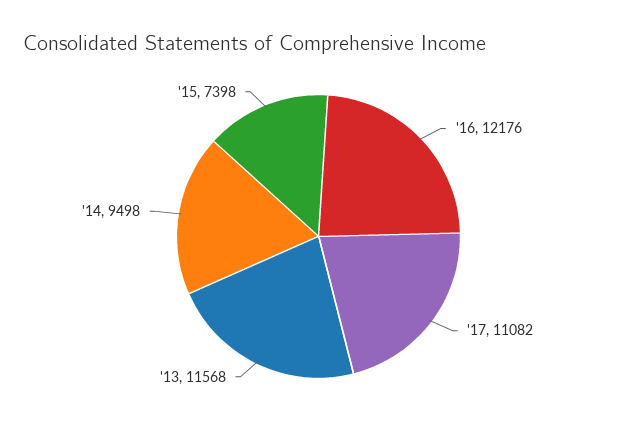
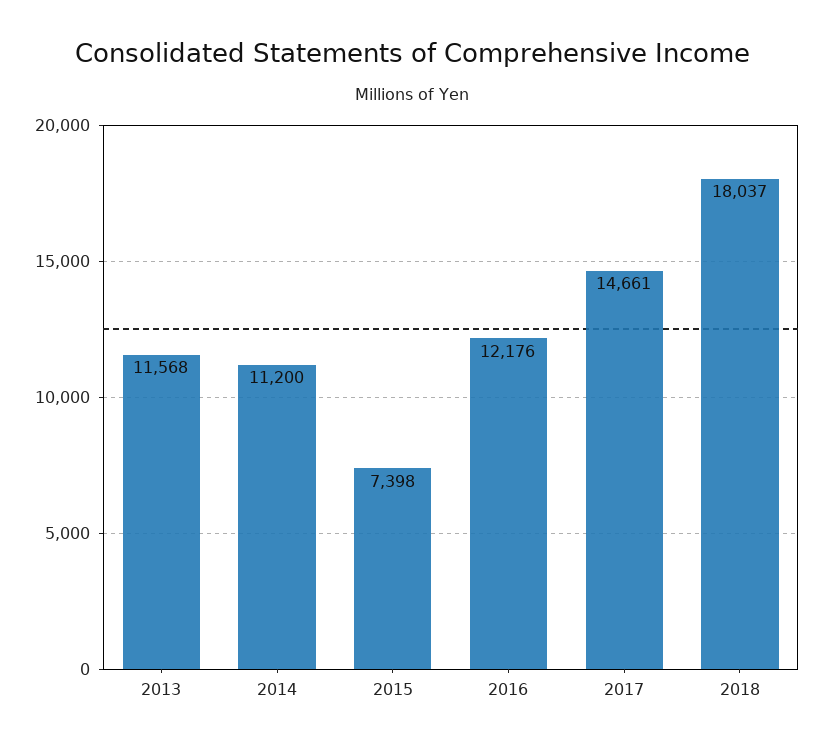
'17: 11082 -> 14661
'14: 9498 -> 11200
2018: none -> 18037

